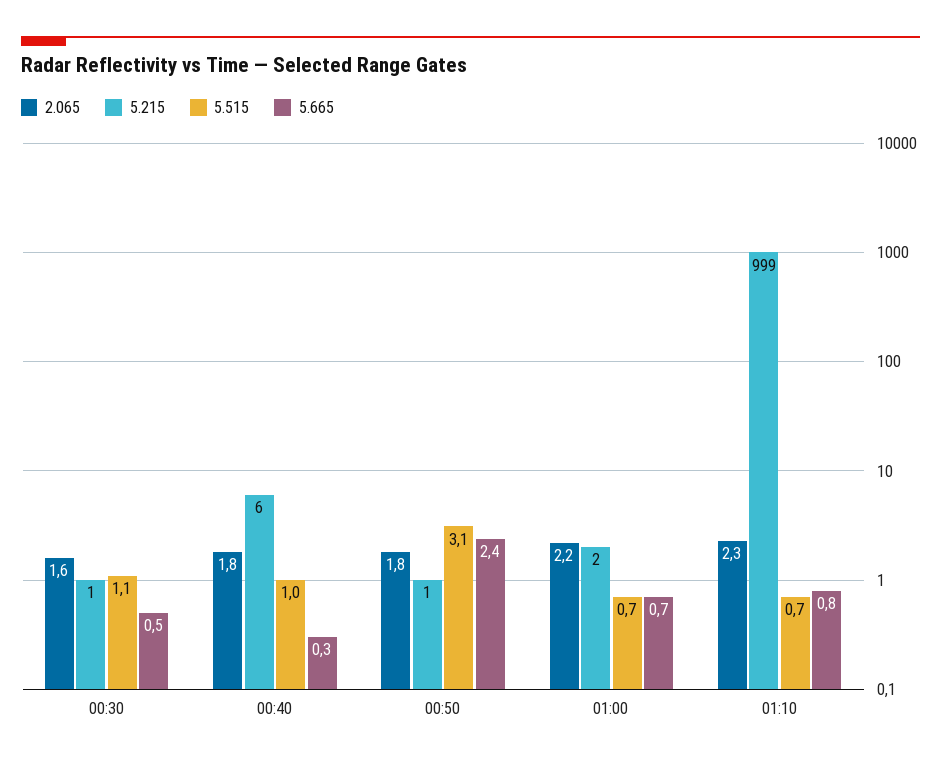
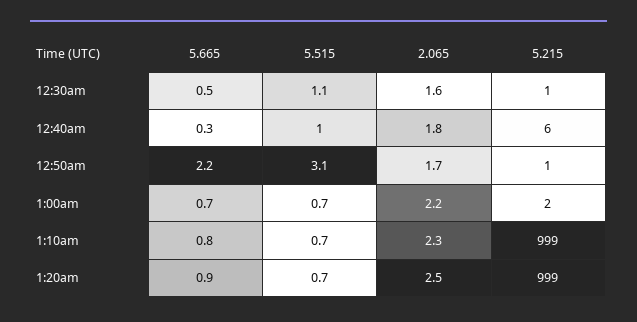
2.065, 00:50: 1.8 -> 1.7
5.665, 00:50: 2.4 -> 2.2
5.665, 1:20am: none -> 0.9
5.515, 1:20am: none -> 0.7
2.065, 1:20am: none -> 2.5
5.215, 1:20am: none -> 999

